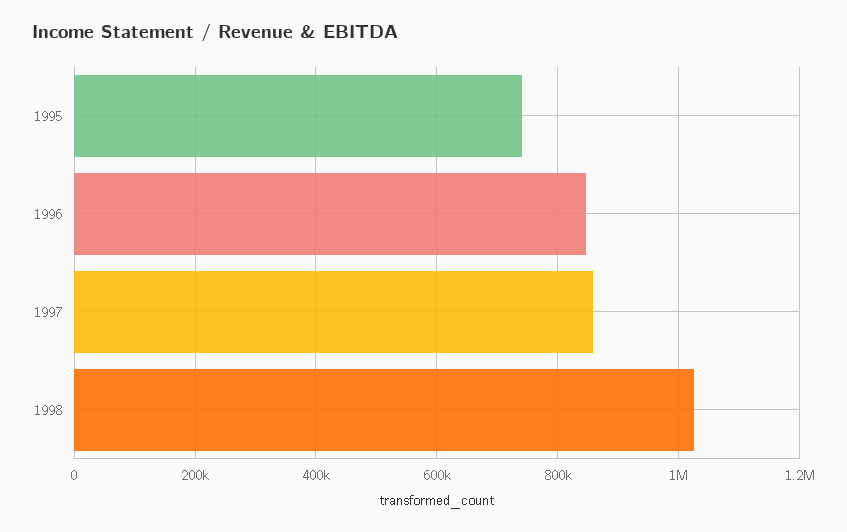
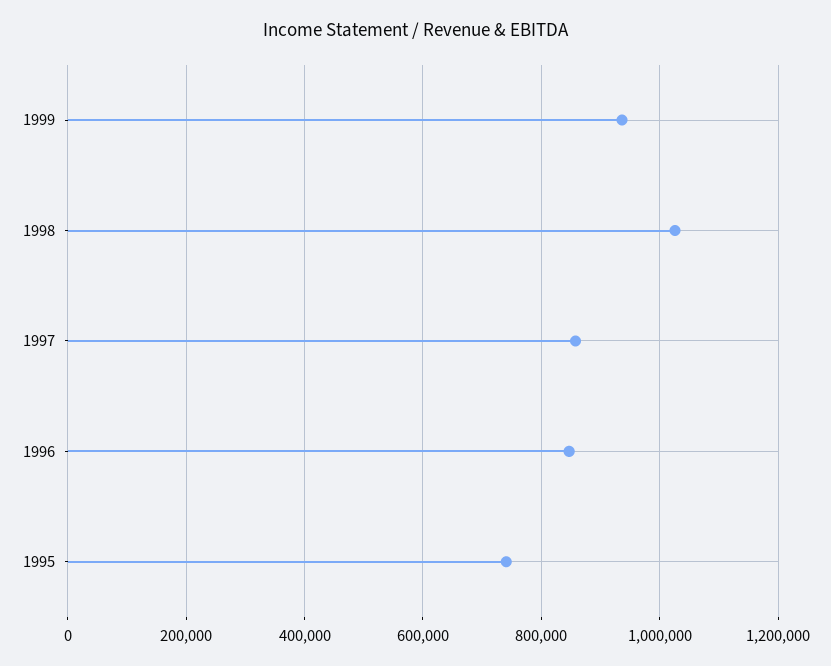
1999: none -> 940000

